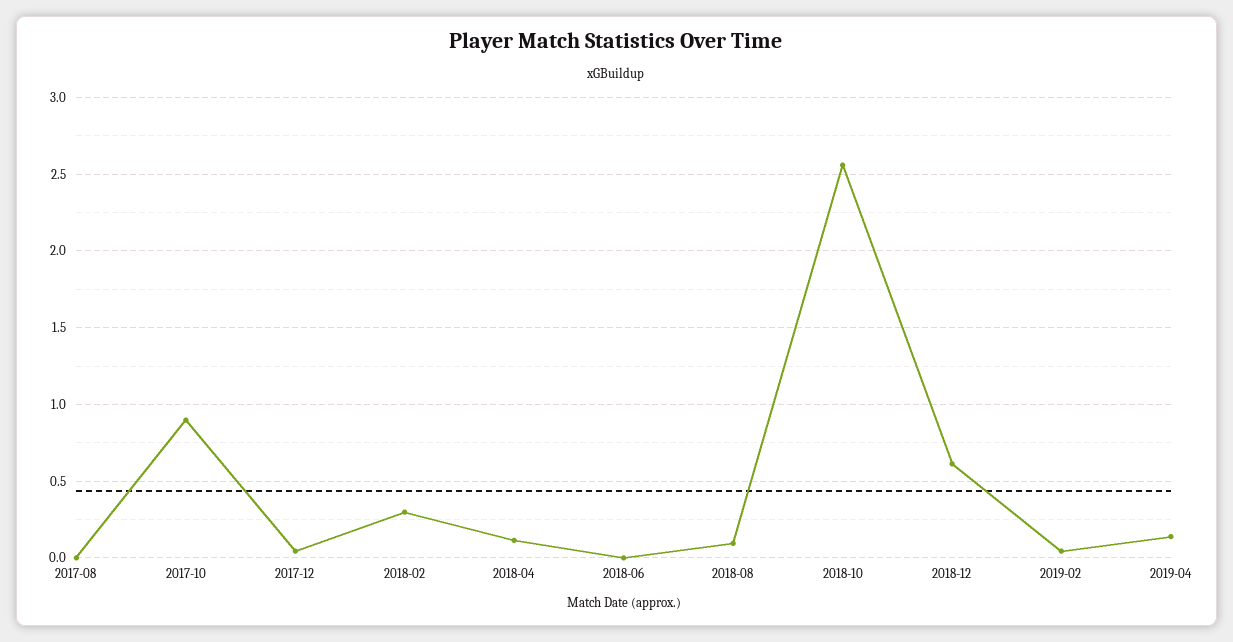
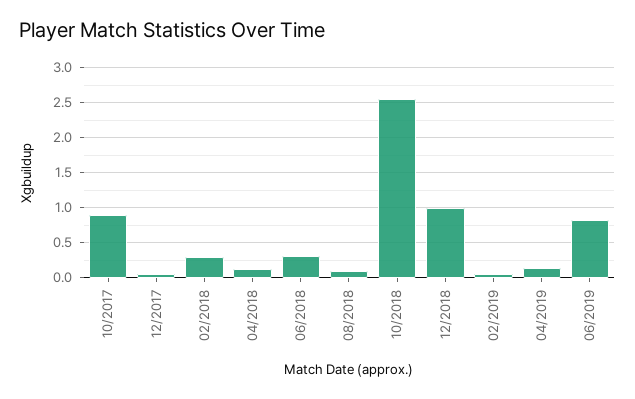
2017-08: 0 -> none
2018-06: 0 -> 0.3
2018-12: 0.6 -> 1
06/2019: none -> 0.8

